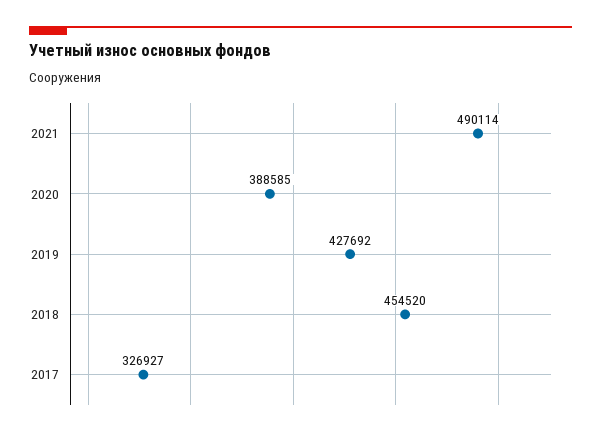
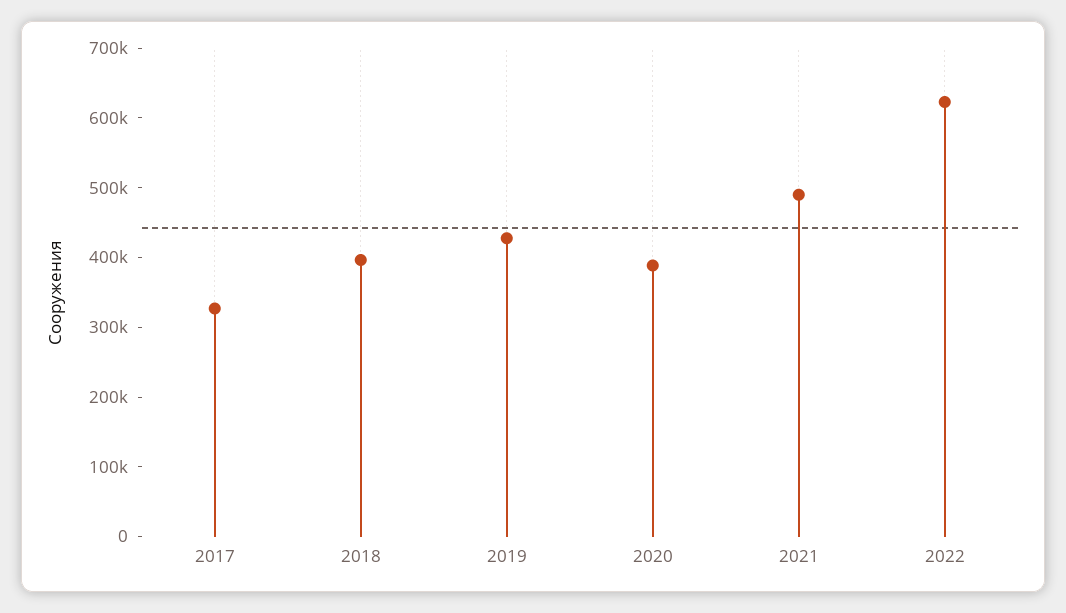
2018: 454520 -> 400000
2022: none -> 620000

